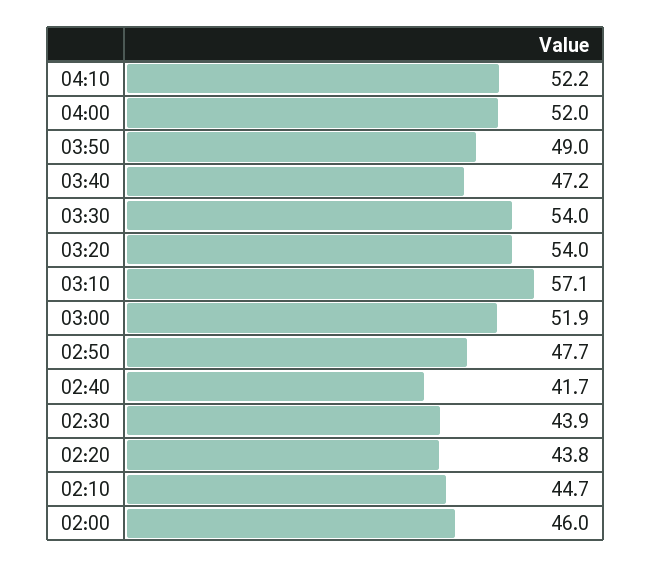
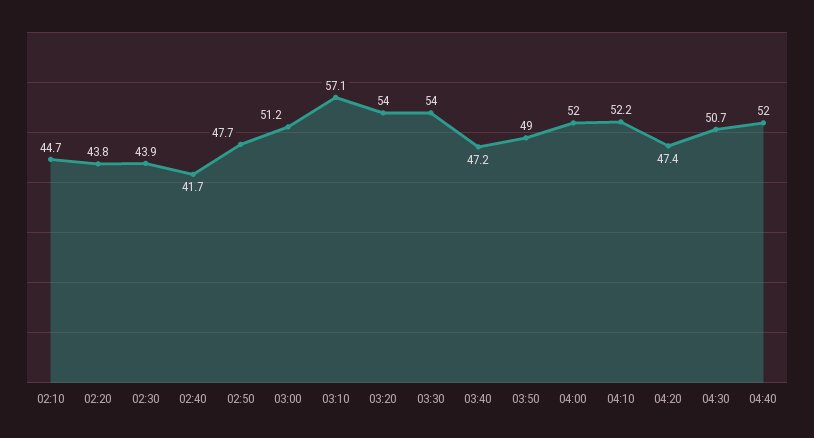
03:00: 51.9 -> 51.2
02:00: 46 -> none
04:20: none -> 47.4
04:30: none -> 50.7
04:40: none -> 52

